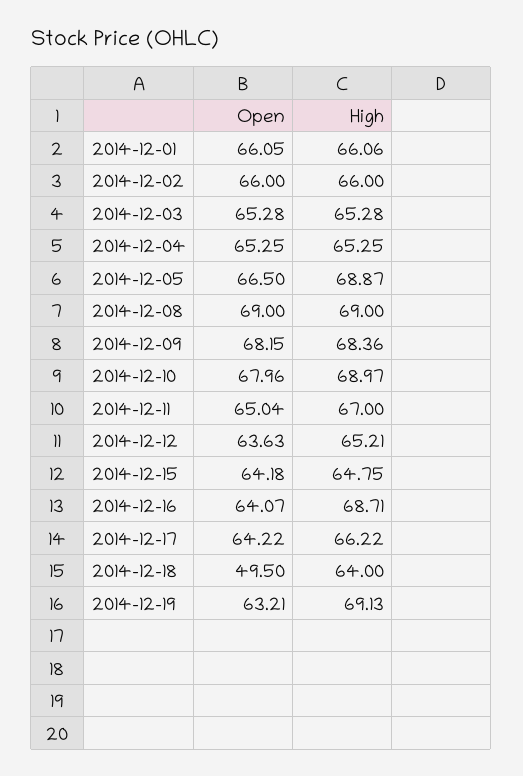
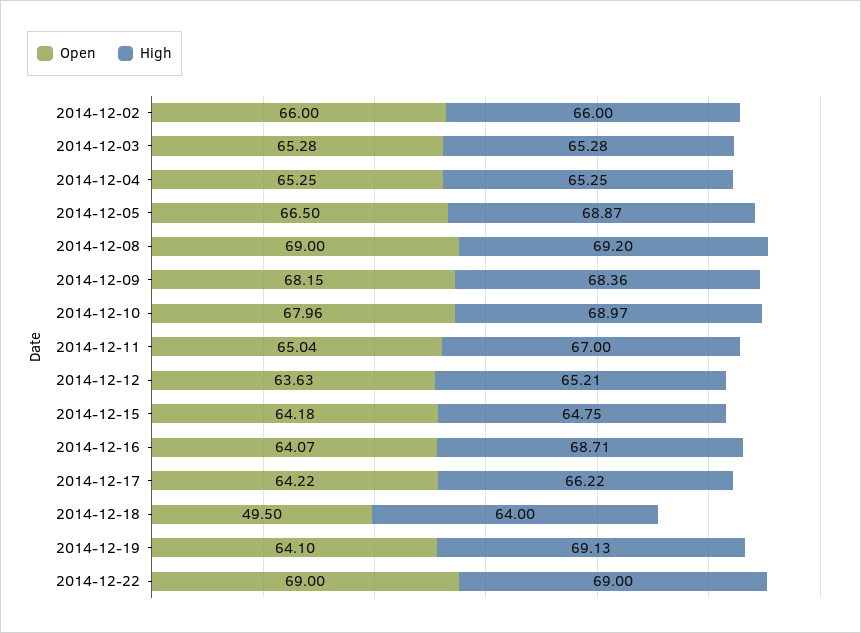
Open, 2014-12-01: 66.05 -> none
High, 2014-12-01: 66.06 -> none
High, 2014-12-08: 69 -> 69.2
Open, 2014-12-19: 63.21 -> 64.1
Open, 2014-12-22: none -> 69
High, 2014-12-22: none -> 69

